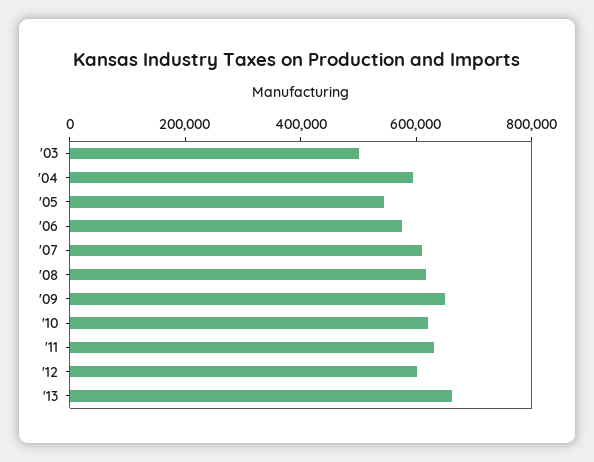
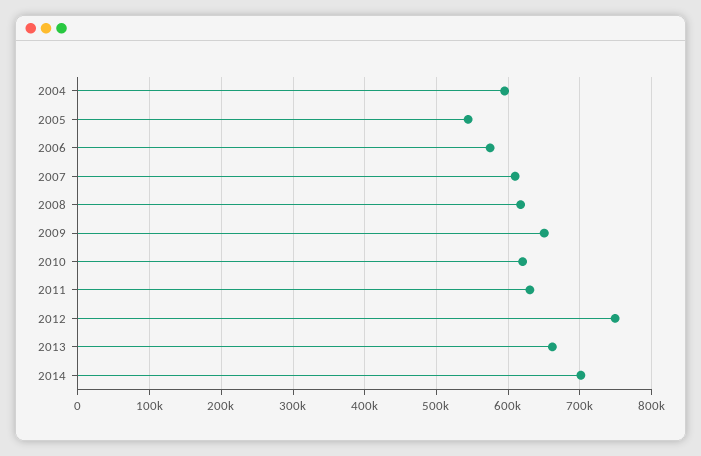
'03: 500000 -> none
'12: 600000 -> 750000
2014: none -> 700000

